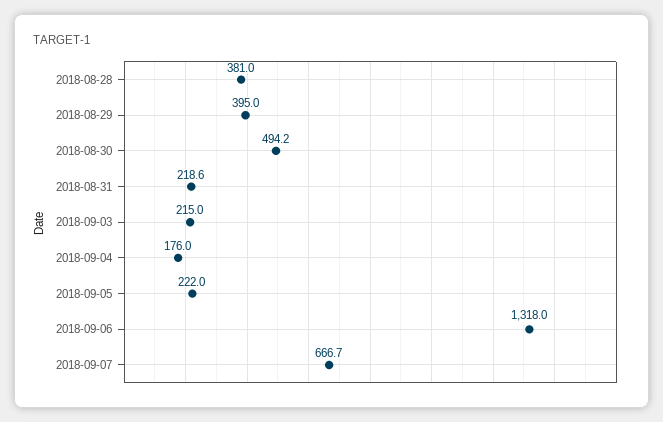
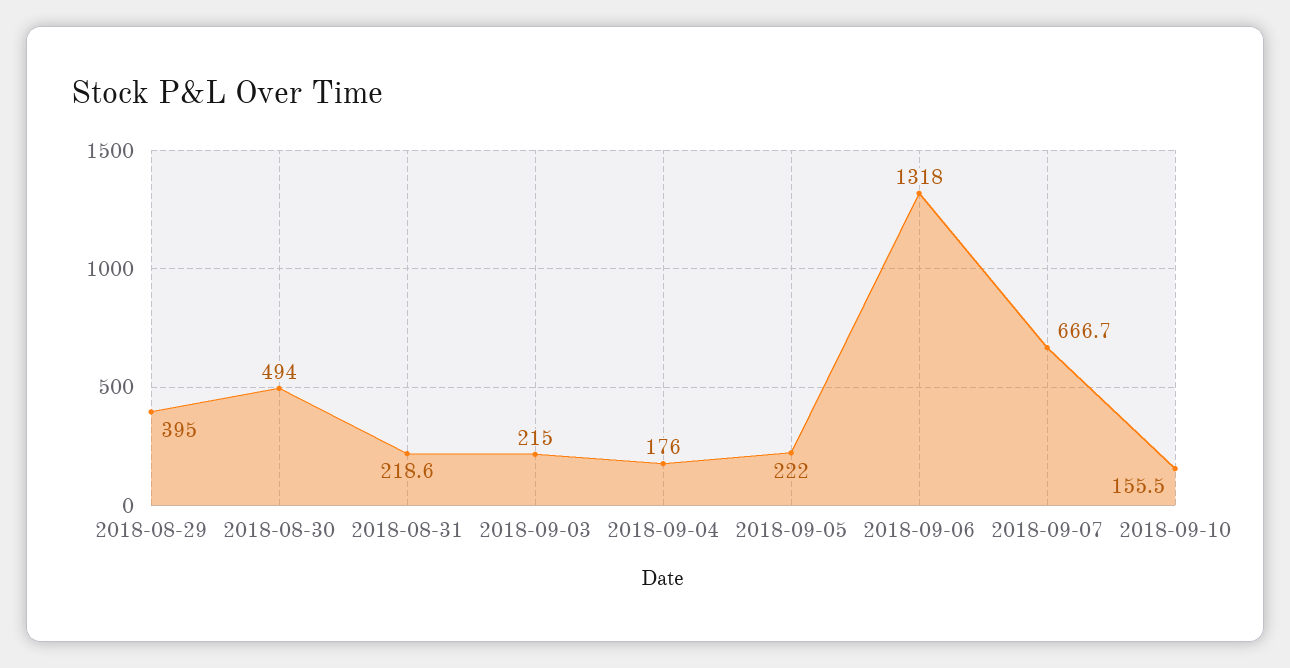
2018-08-28: 381 -> none
2018-08-30: 494.2 -> 494
2018-09-10: none -> 155.5

